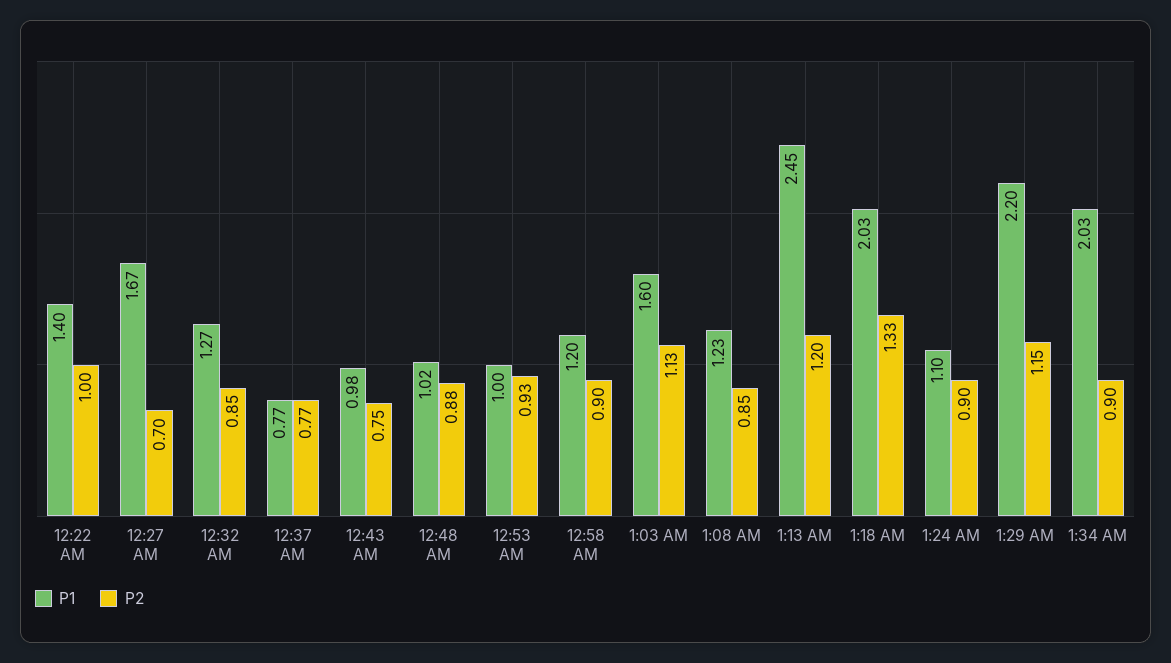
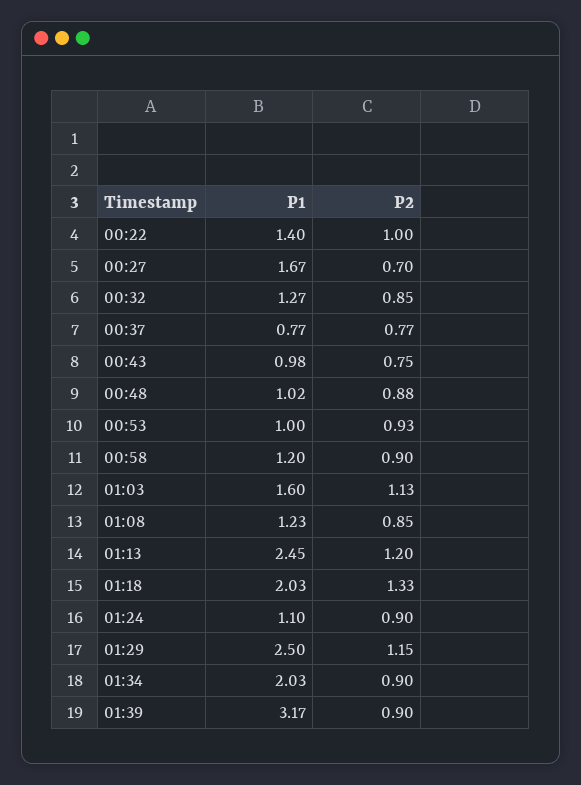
P1, 1:29 AM: 2.2 -> 2.5
P1, 01:39: none -> 3.17
P2, 01:39: none -> 0.9

